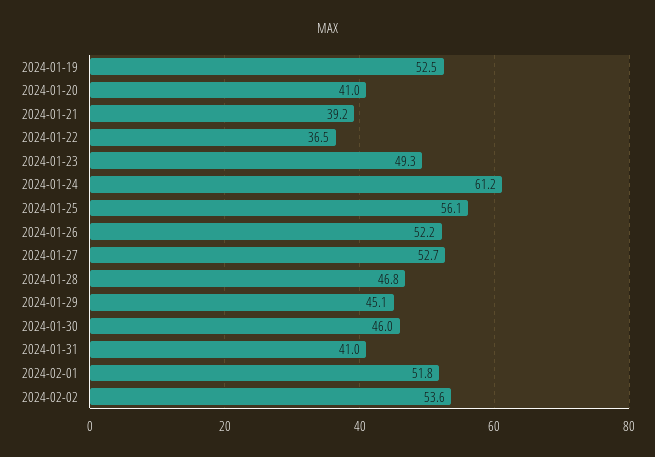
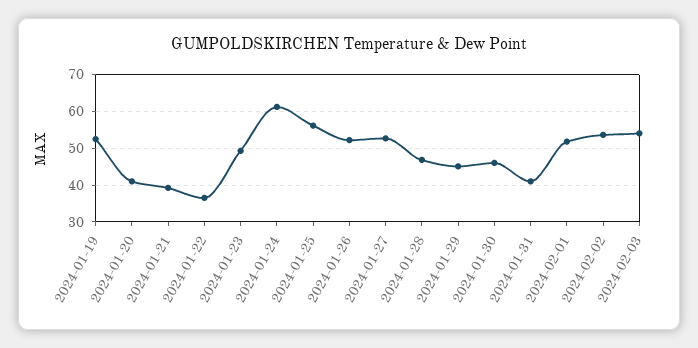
2024-02-03: none -> 54

